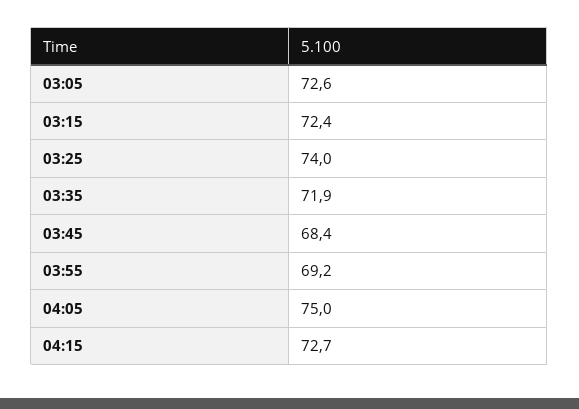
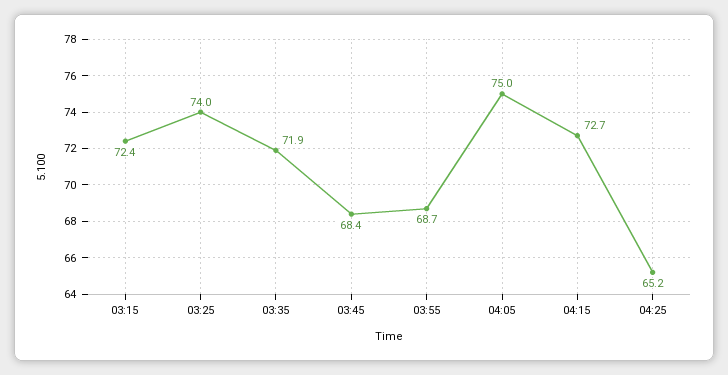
03:05: 72.6 -> none
03:55: 69.2 -> 68.7
04:25: none -> 65.2

